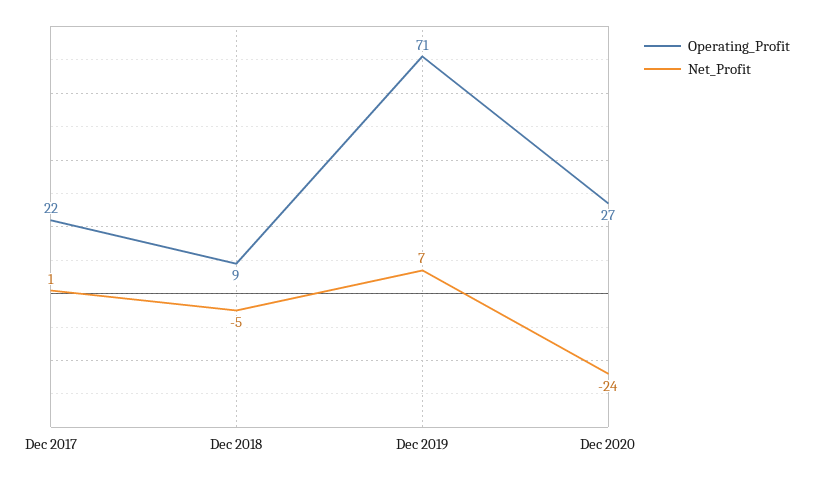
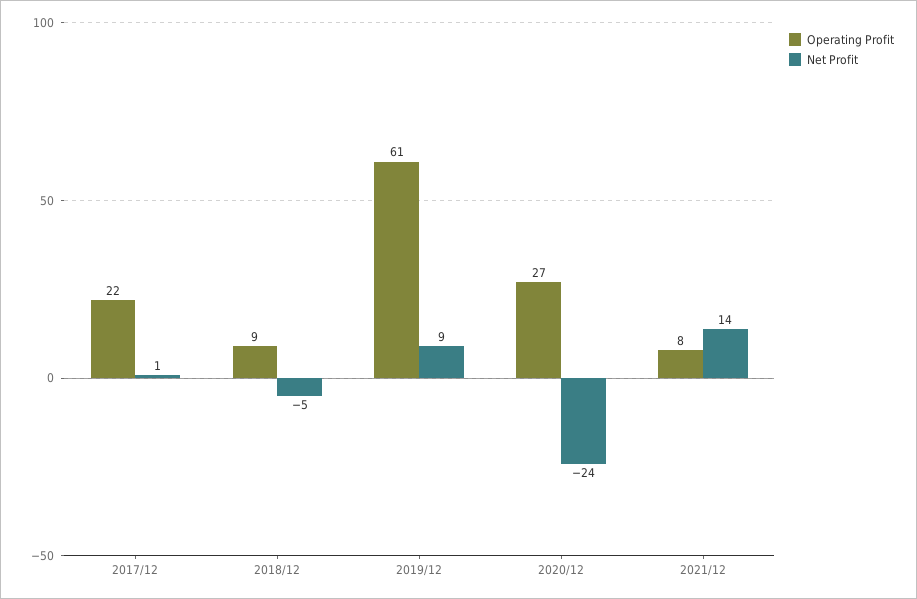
Operating_Profit, Dec 2019: 71 -> 61
Net_Profit, Dec 2019: 7 -> 9
Operating_Profit, 2021/12: none -> 8
Net_Profit, 2021/12: none -> 14

